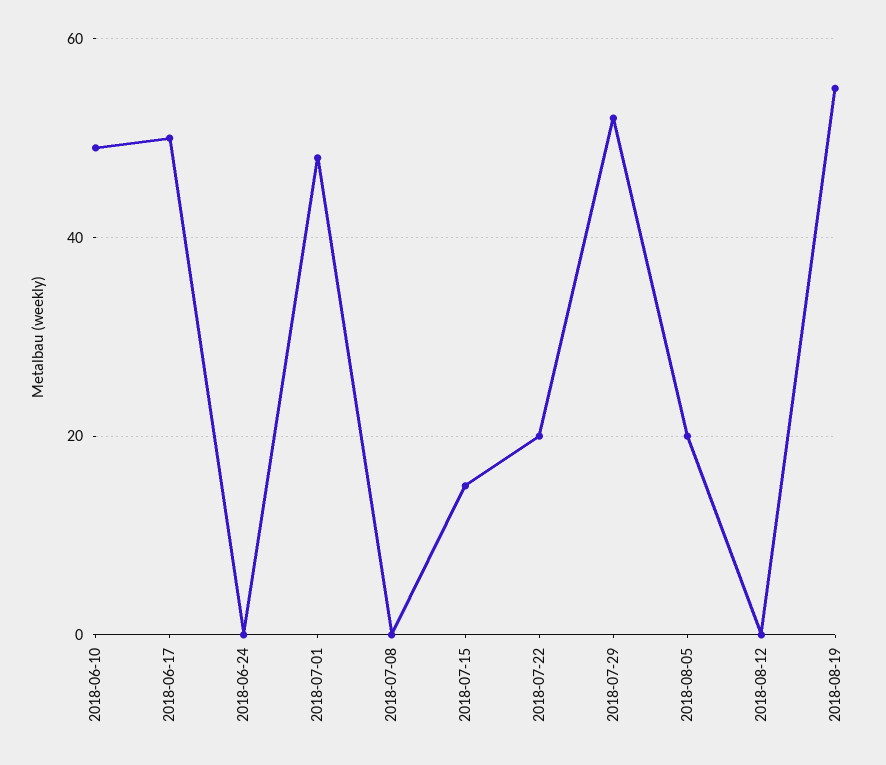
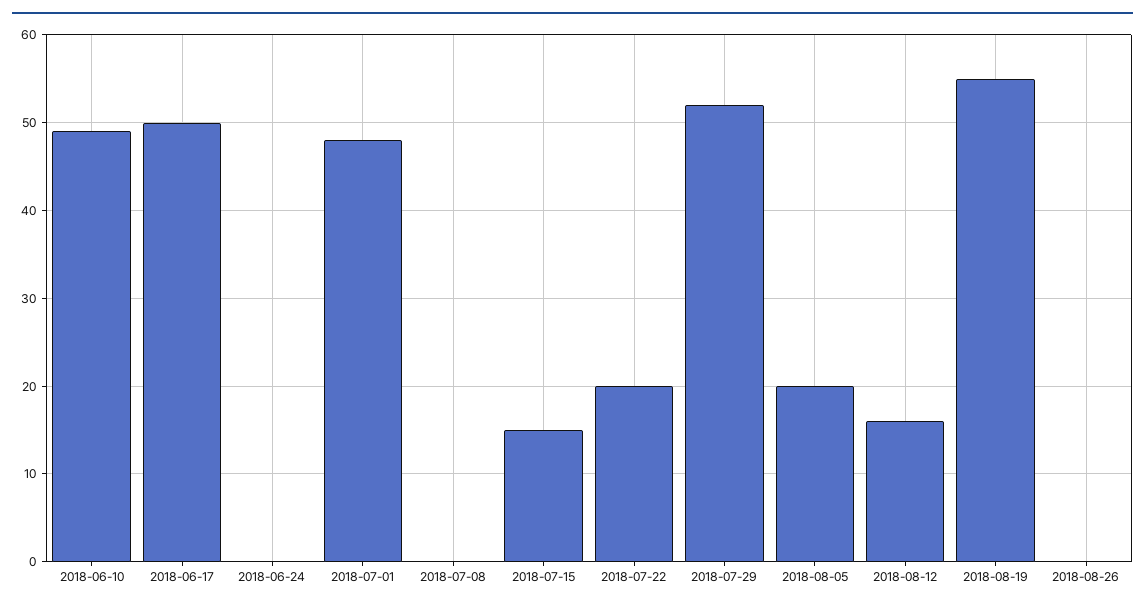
2018-08-12: 0 -> 16
2018-08-26: none -> 0

